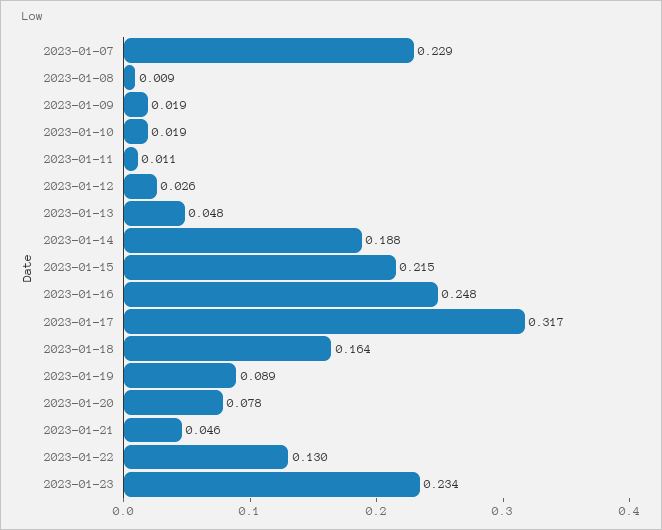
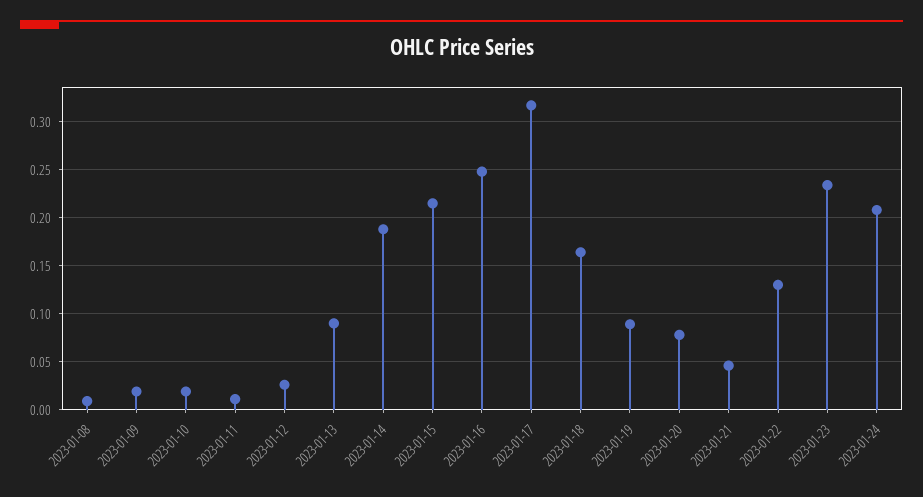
2023-01-07: 0.229 -> none
2023-01-13: 0.048 -> 0.09
2023-01-24: none -> 0.21

